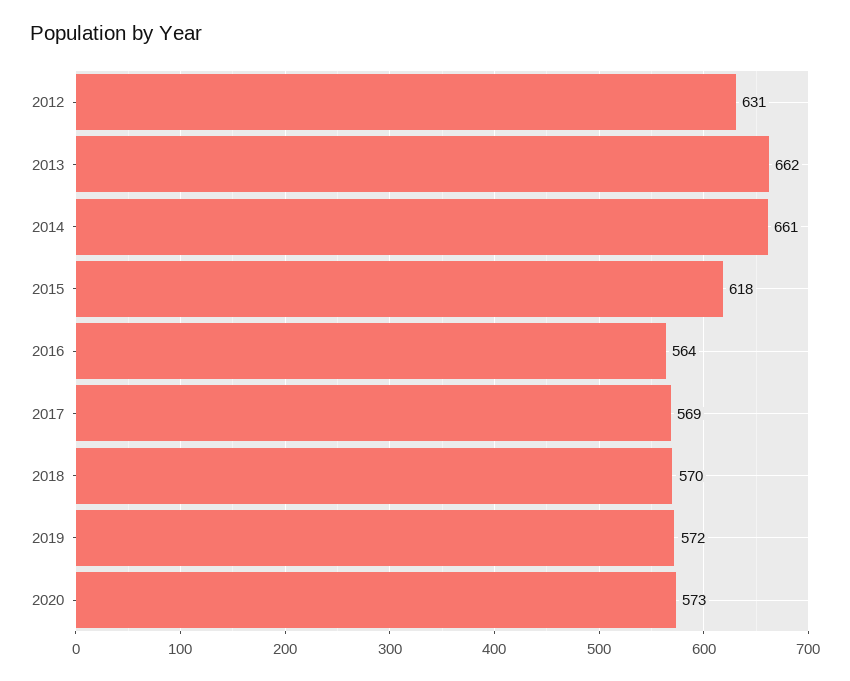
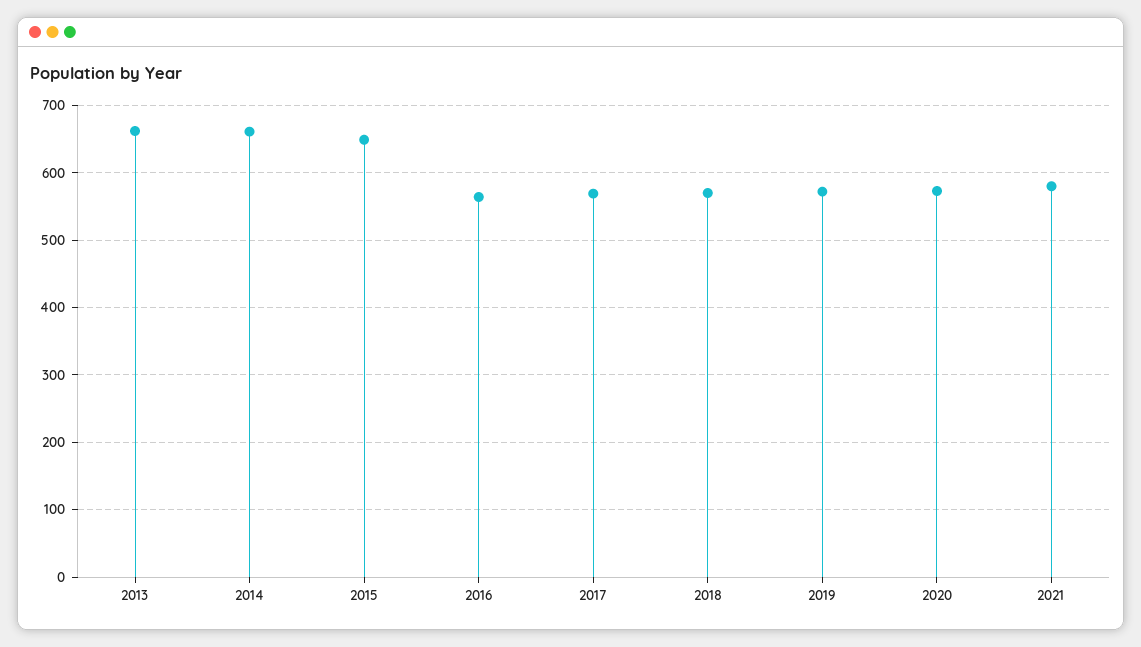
2012: 631 -> none
2015: 618 -> 650
2021: none -> 580

